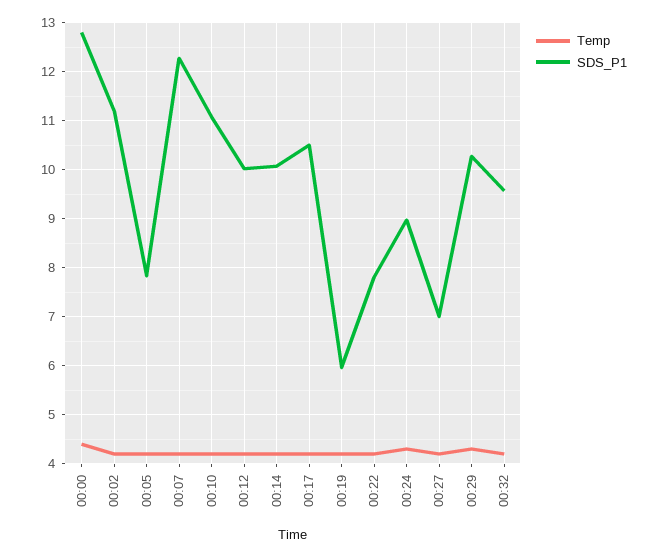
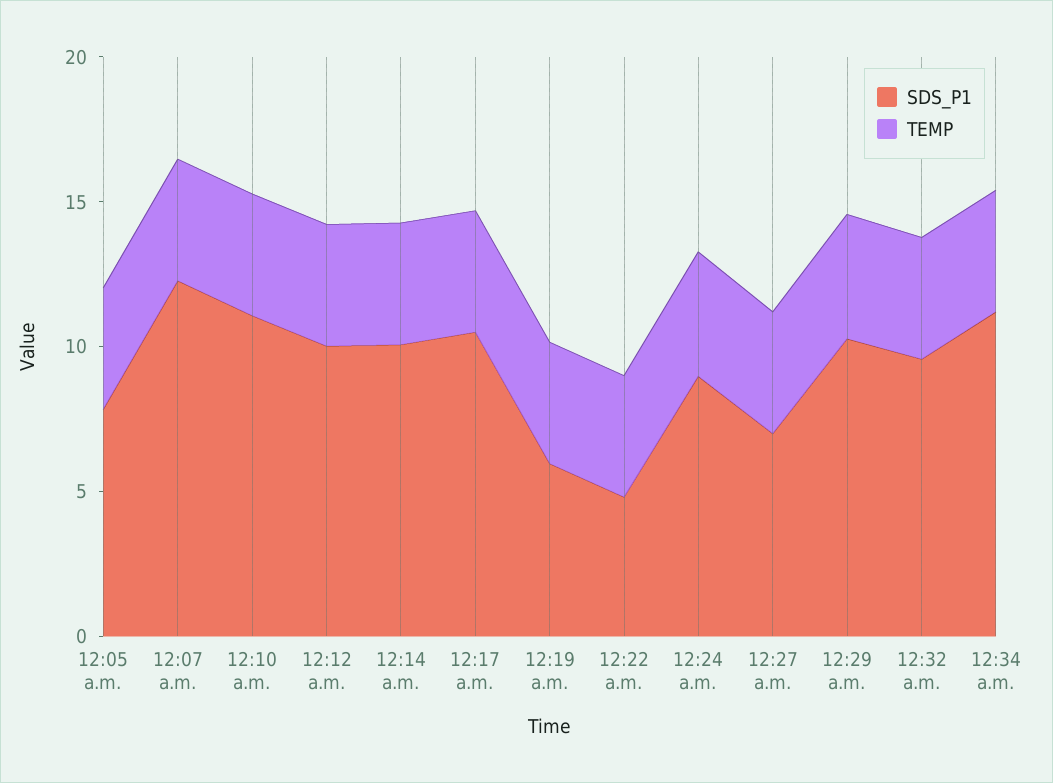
Temp, 00:00: 4.4 -> none
SDS_P1, 00:00: 12.8 -> none
Temp, 00:02: 4.2 -> none
SDS_P1, 00:02: 11.2 -> none
SDS_P1, 00:22: 7.8 -> 5
SDS_P1, 12:34 a.m.: none -> 11
Temp, 12:34 a.m.: none -> 4

